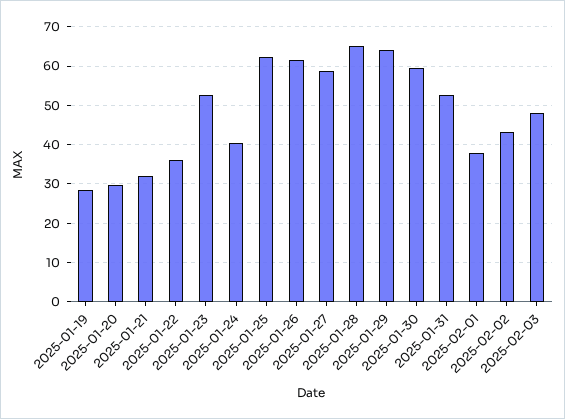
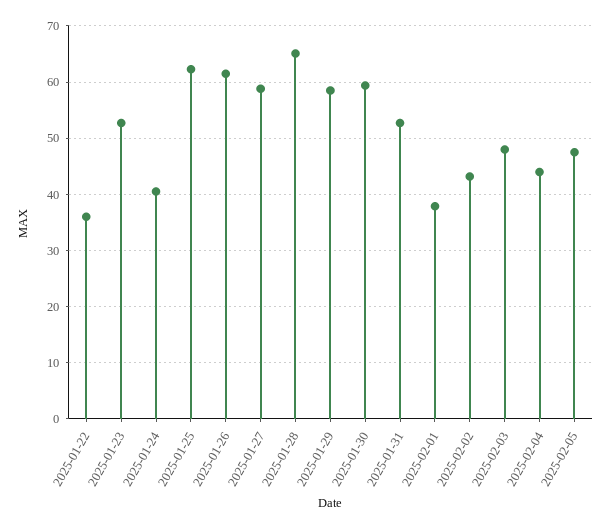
2025-01-19: 28 -> none
2025-01-20: 30 -> none
2025-01-21: 32 -> none
2025-01-29: 64 -> 58
2025-02-04: none -> 44
2025-02-05: none -> 48

